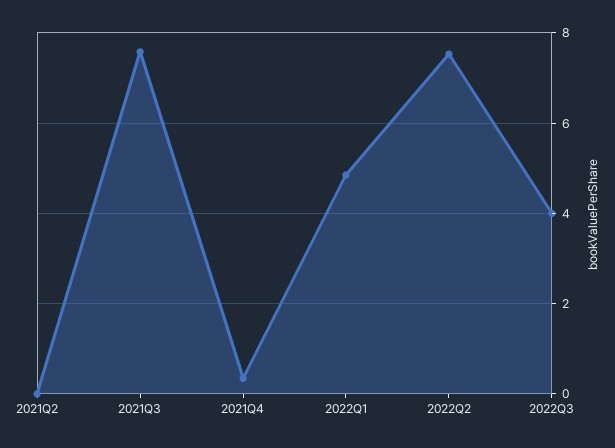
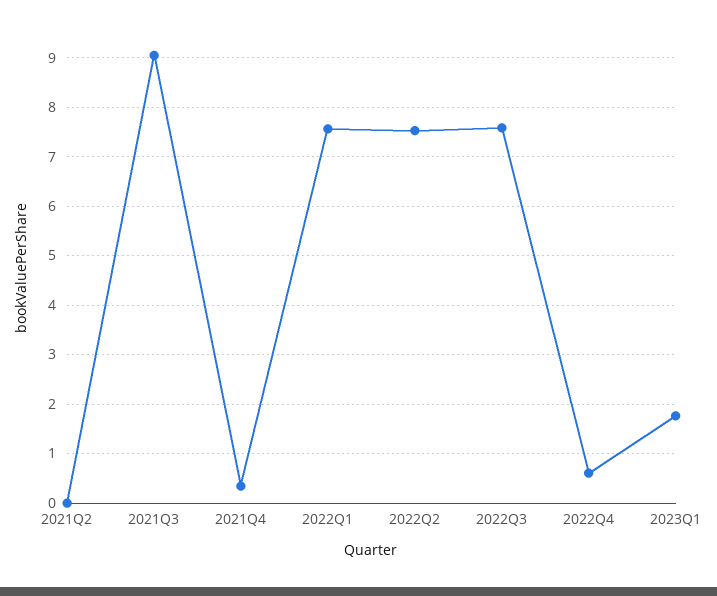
2021Q3: 7.6 -> 9
2022Q1: 4.8 -> 7.6
2022Q3: 4 -> 7.6
2022Q4: none -> 0.6
2023Q1: none -> 1.8

